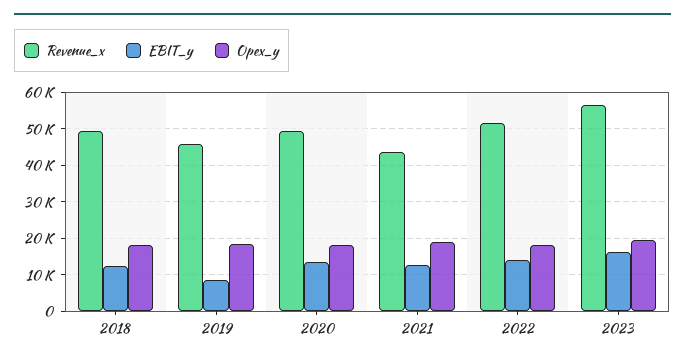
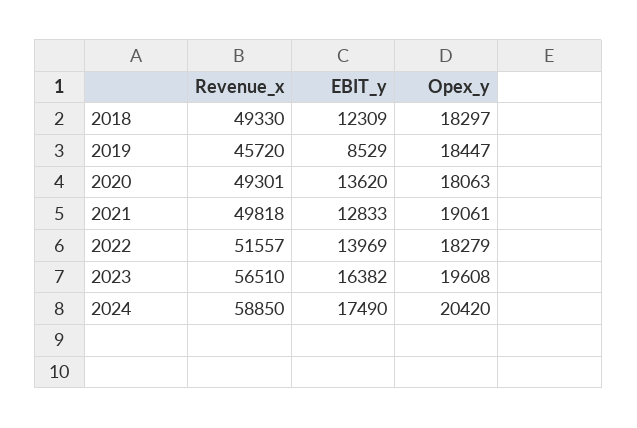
Revenue_x, 2021: 44000 -> 49818
Revenue_x, 2024: none -> 58850
EBIT_y, 2024: none -> 17490
Opex_y, 2024: none -> 20420

